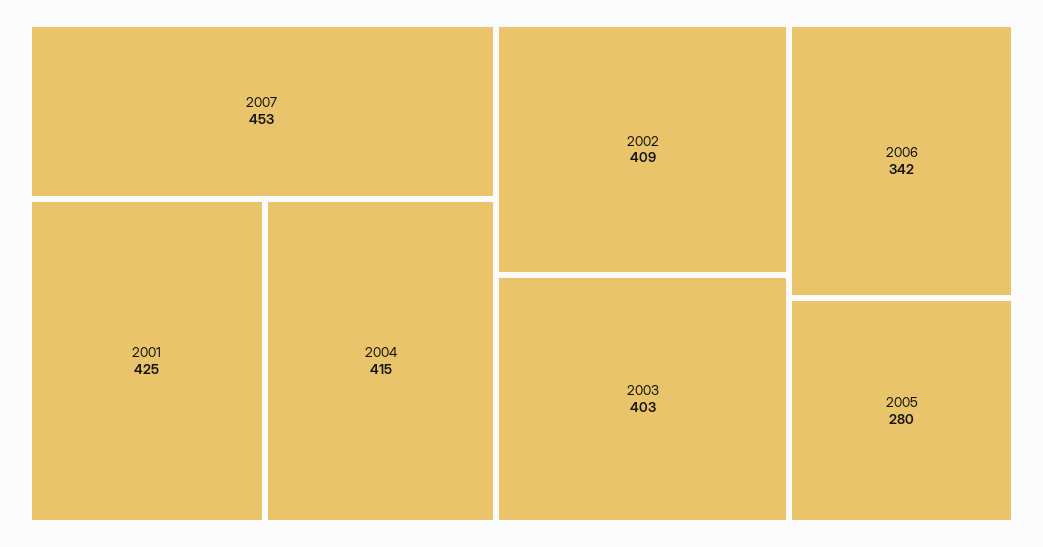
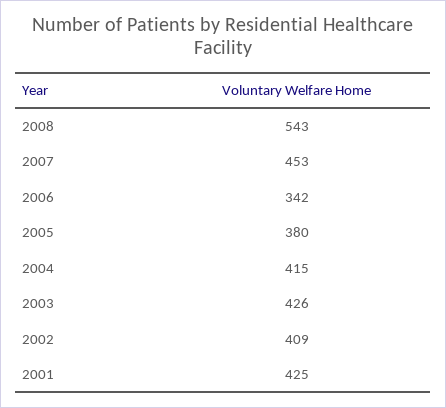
2003: 403 -> 426
2005: 280 -> 380
2008: none -> 543

